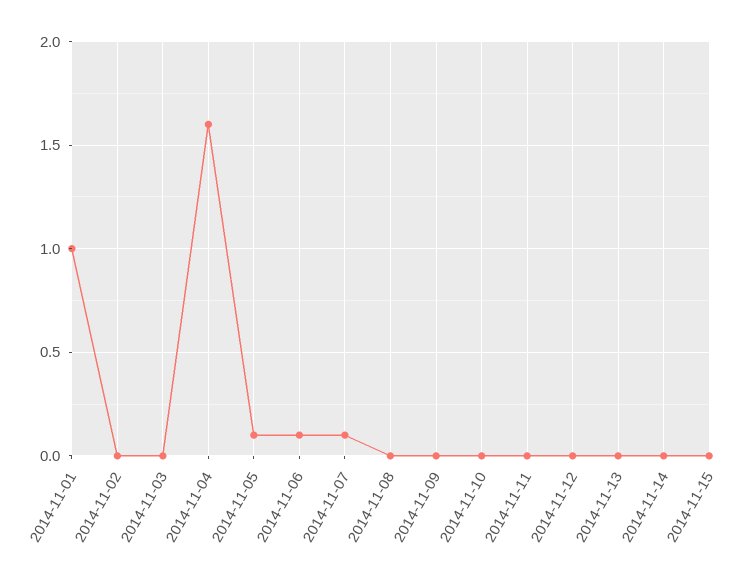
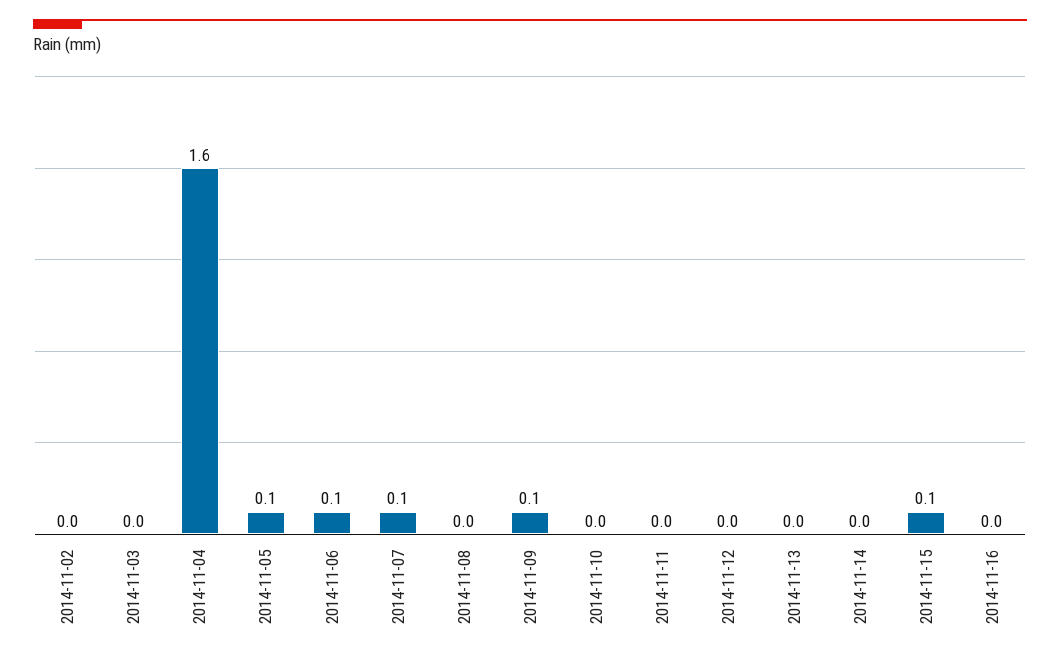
2014-11-01: 1 -> none
2014-11-09: 0 -> 0.1
2014-11-15: 0 -> 0.1
2014-11-16: none -> 0

